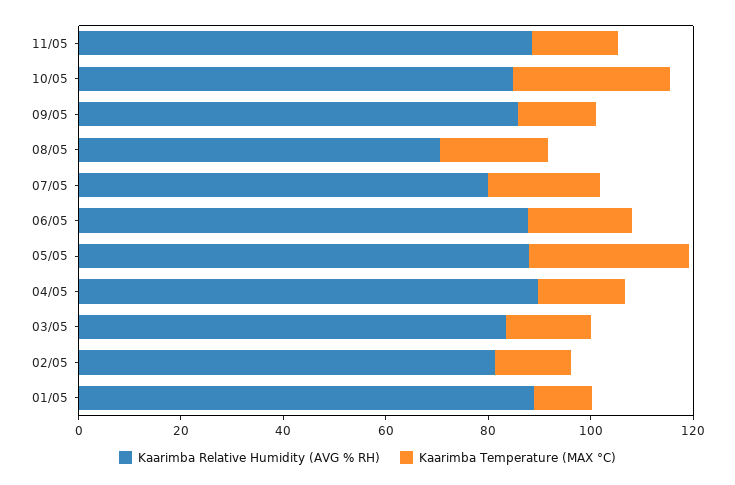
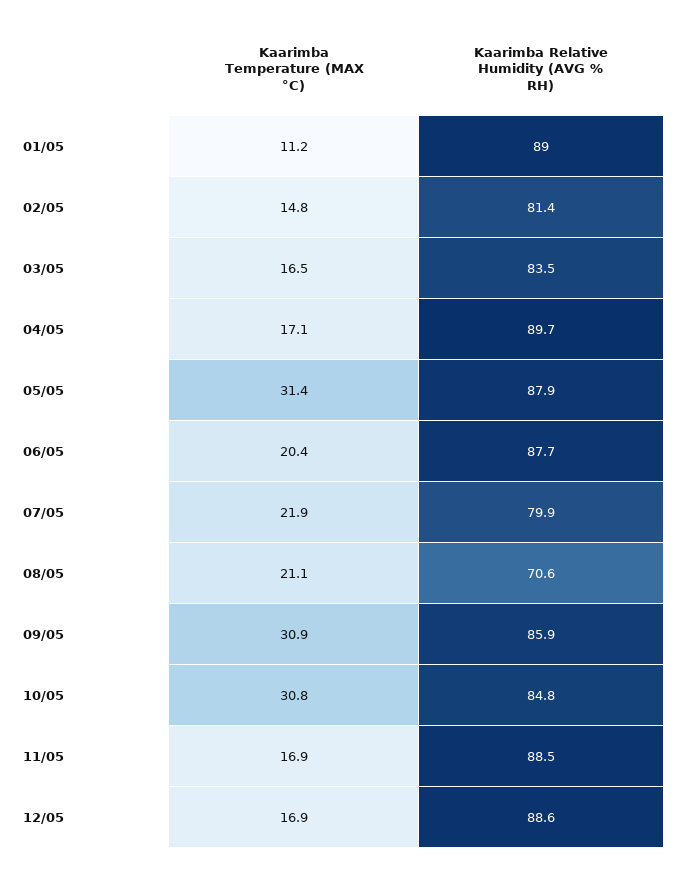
Kaarimba Temperature (MAX °C), 09/05: 15 -> 30.9
Kaarimba Temperature (MAX °C), 12/05: none -> 16.9
Kaarimba Relative Humidity (AVG % RH), 12/05: none -> 88.6

